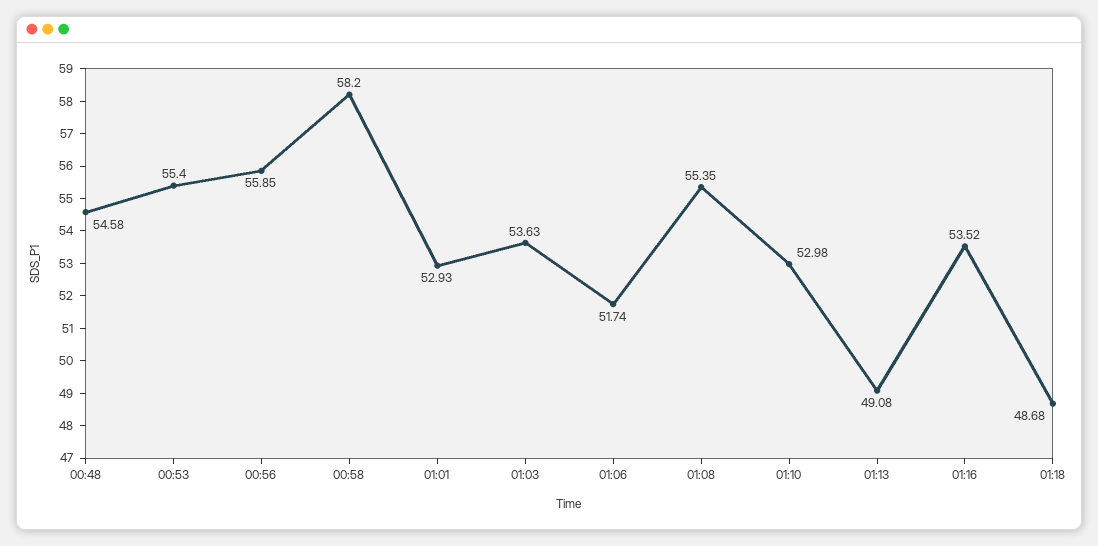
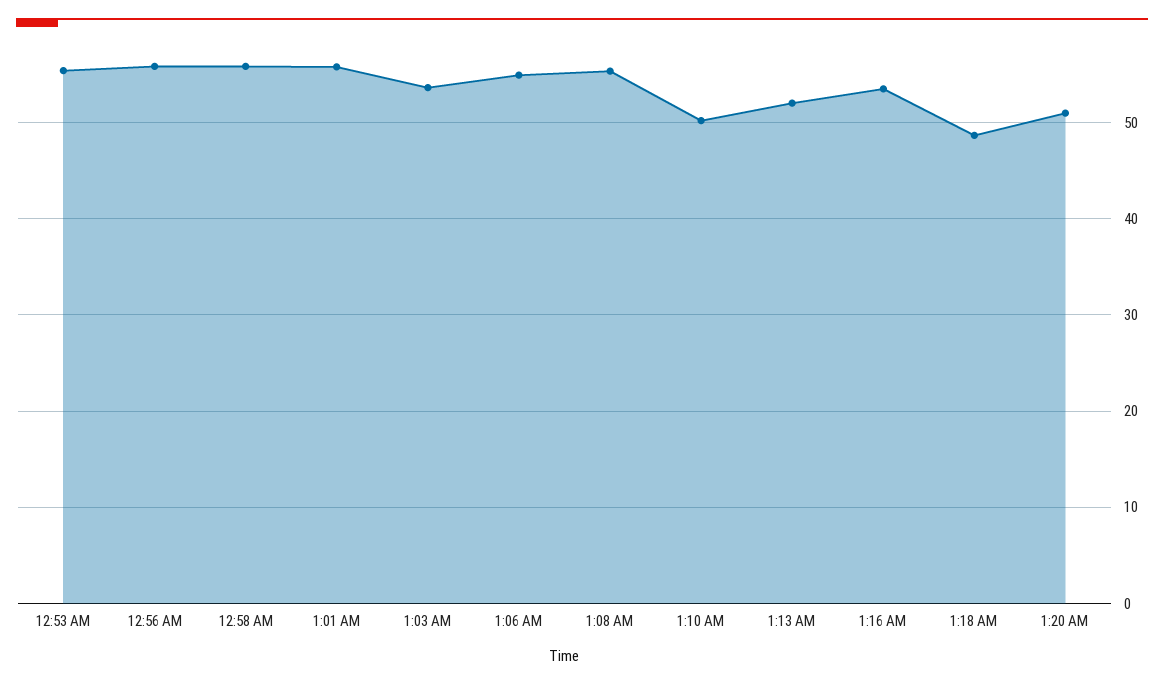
00:48: 54.58 -> none
00:58: 58.2 -> 56
01:01: 52.93 -> 56
01:06: 51.74 -> 55
01:10: 52.98 -> 50
01:13: 49.08 -> 52
1:20 AM: none -> 51

